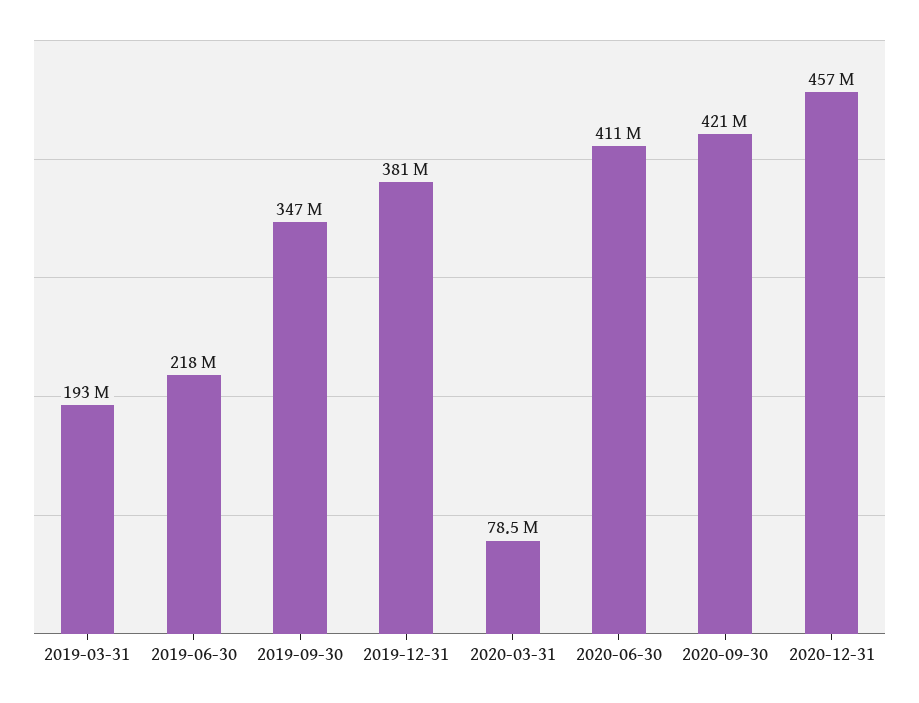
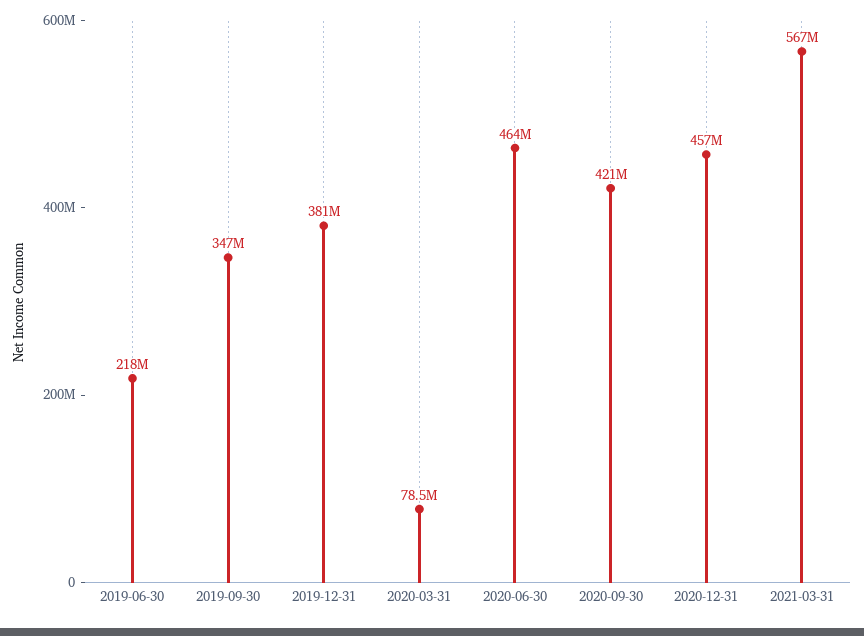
2019-03-31: 193000000 -> none
2020-06-30: 411000000 -> 464000000
2021-03-31: none -> 567000000

